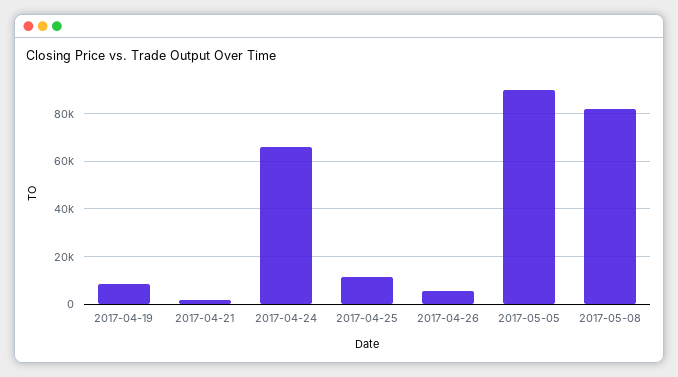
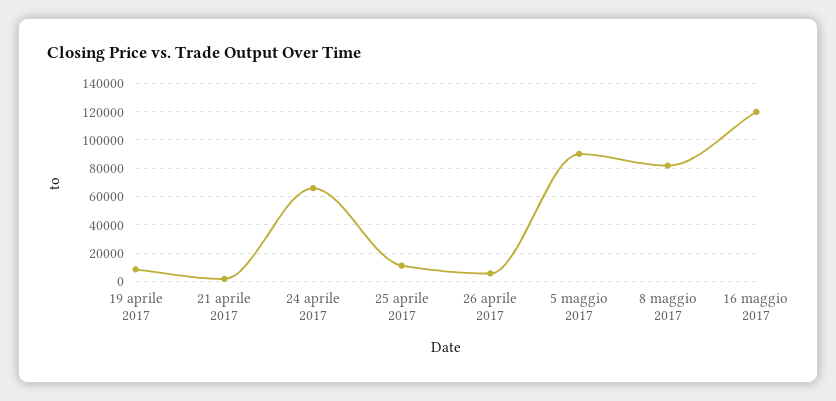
16 maggio 2017: none -> 120000

